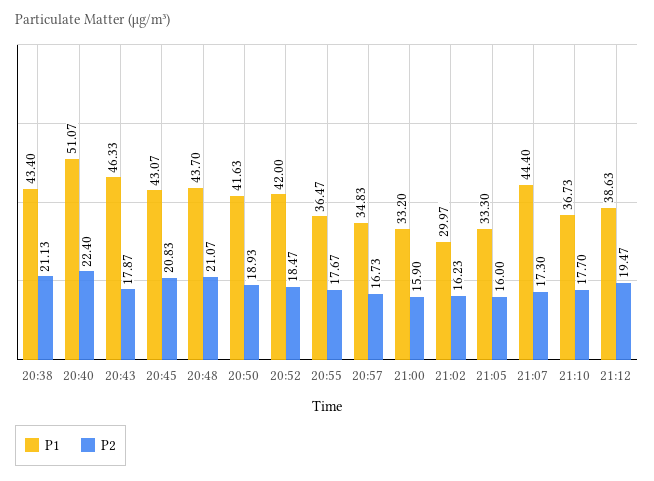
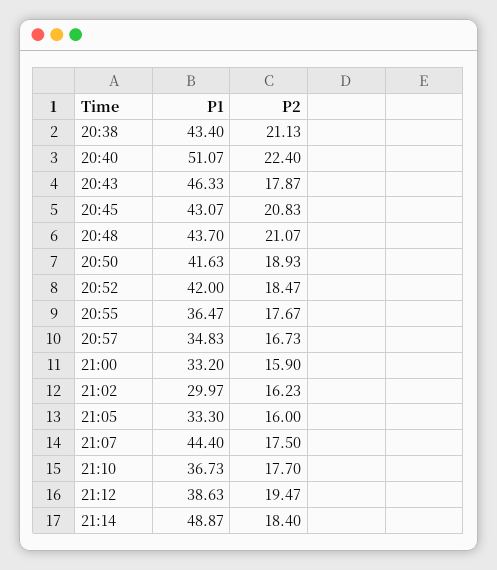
P2, 21:07: 17.3 -> 17.5
P1, 21:14: none -> 48.87
P2, 21:14: none -> 18.4

